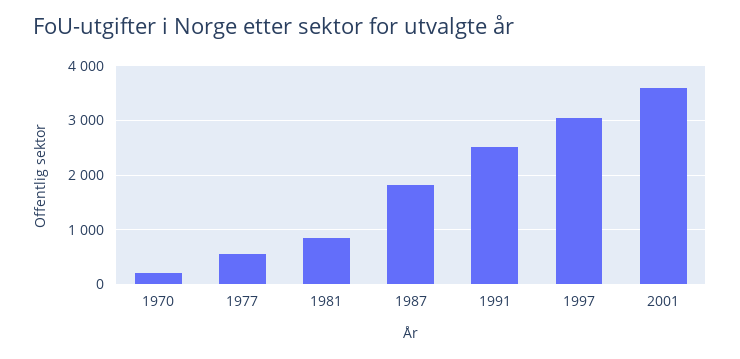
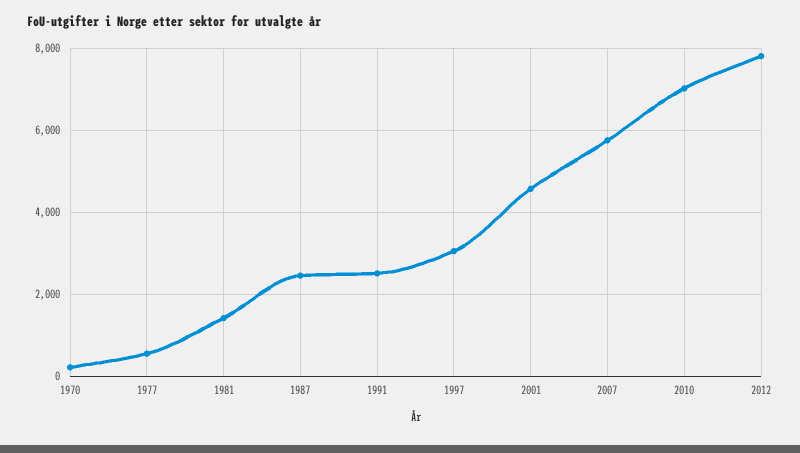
1981: 800 -> 1400
1987: 1800 -> 2400
2001: 3600 -> 4600
2007: none -> 5800
2010: none -> 7000
2012: none -> 7800

